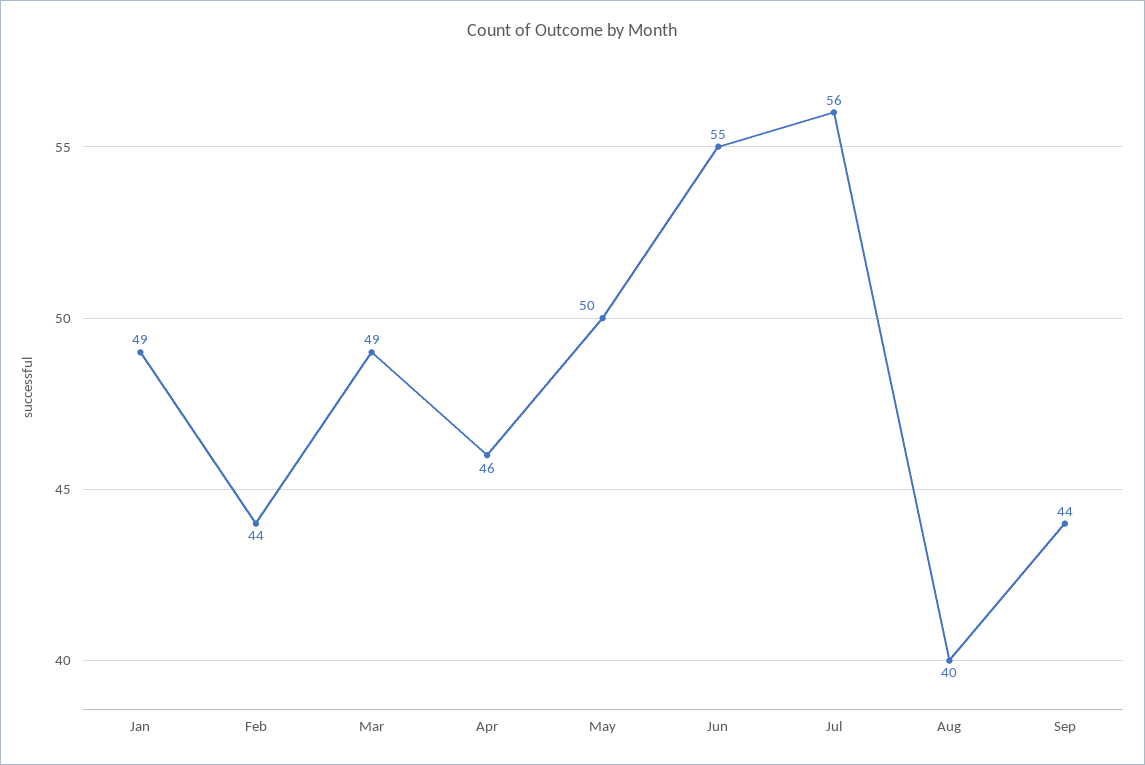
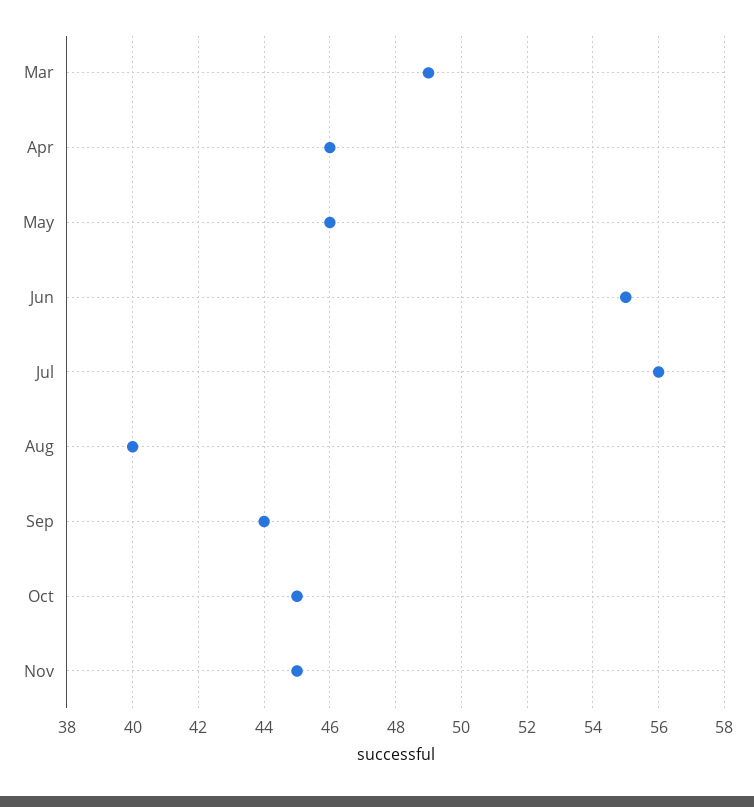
Jan: 49 -> none
Feb: 44 -> none
May: 50 -> 46
Oct: none -> 45
Nov: none -> 45

